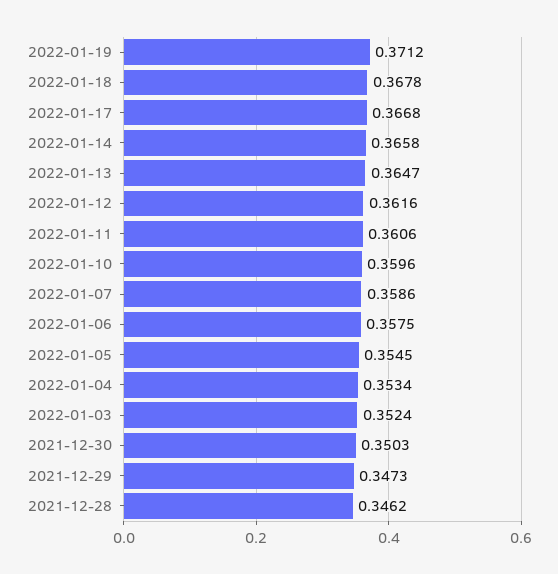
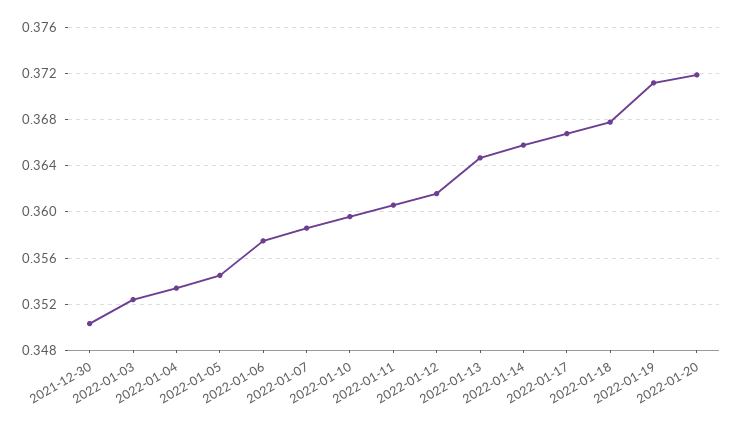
2021-12-29: 0.3473 -> none
2021-12-28: 0.3462 -> none
2022-01-20: none -> 0.372

